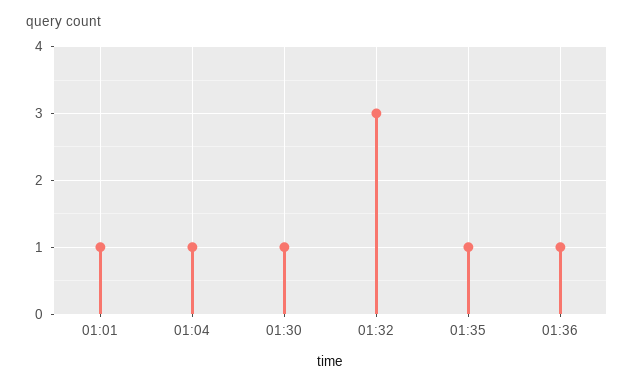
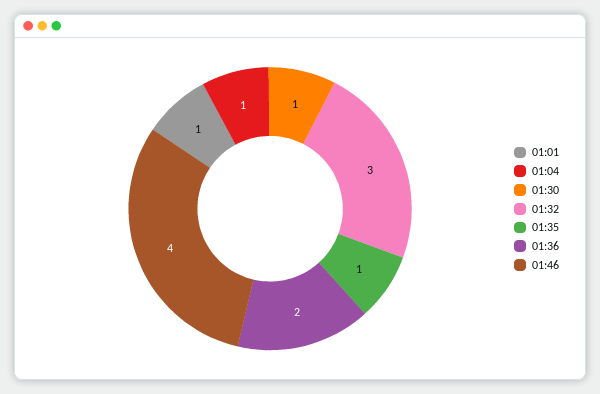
01:36: 1 -> 2
01:46: none -> 4

